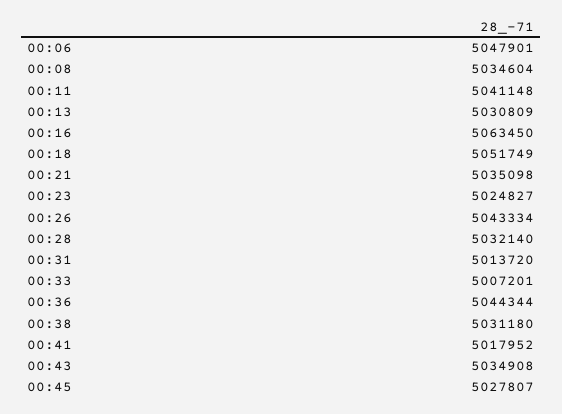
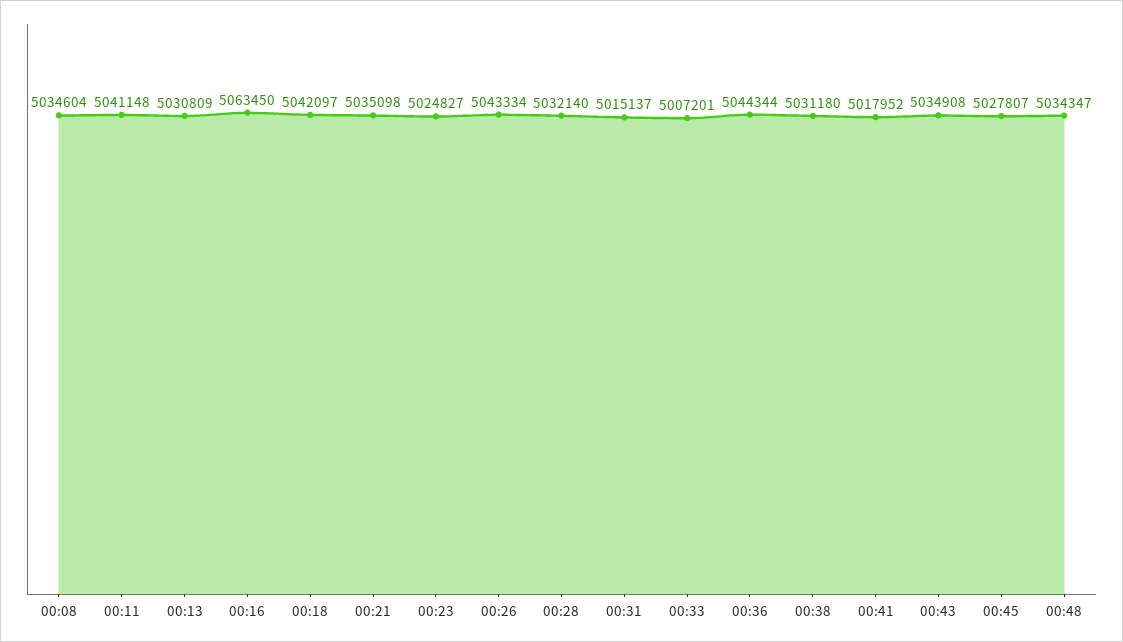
00:06: 5047901 -> none
00:18: 5051749 -> 5042097
00:31: 5013720 -> 5015137
00:48: none -> 5034347

